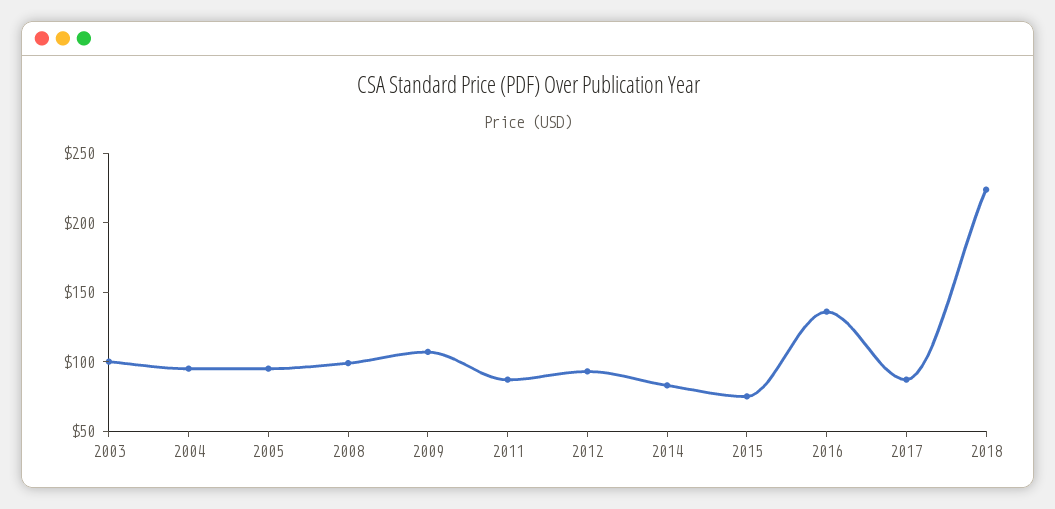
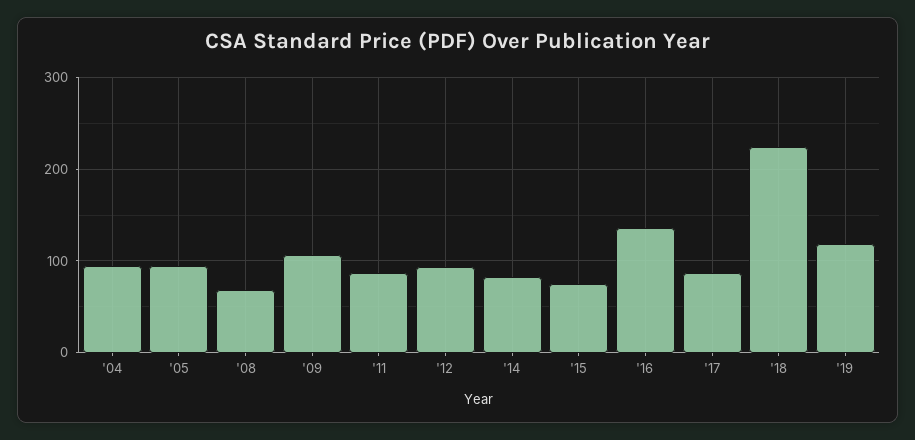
2003: 100 -> none
2008: 100 -> 70
'19: none -> 120

